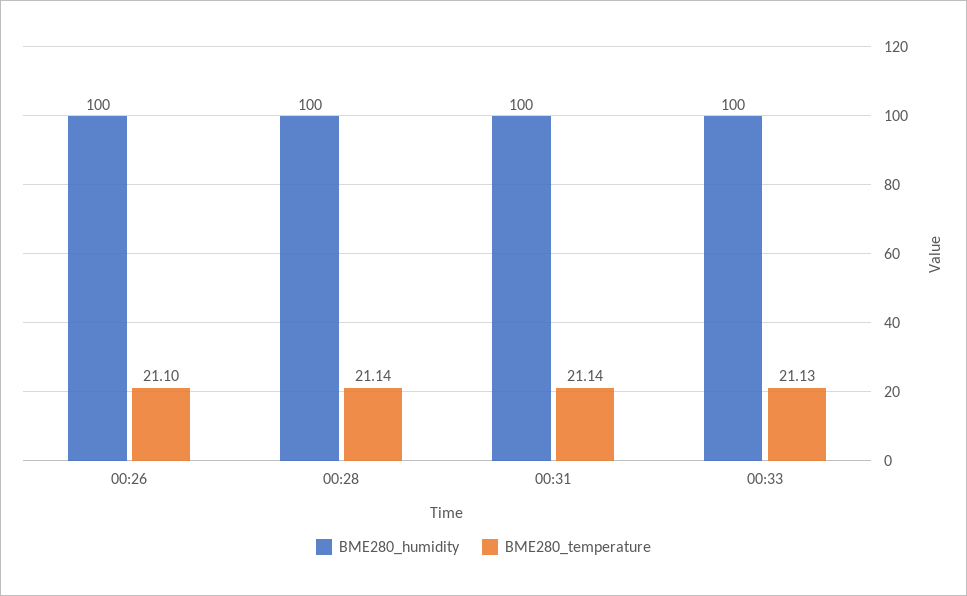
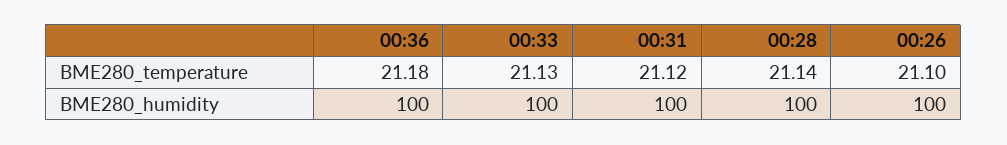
BME280_temperature, 00:31: 21.14 -> 21.12
BME280_temperature, 00:36: none -> 21.18
BME280_humidity, 00:36: none -> 100

